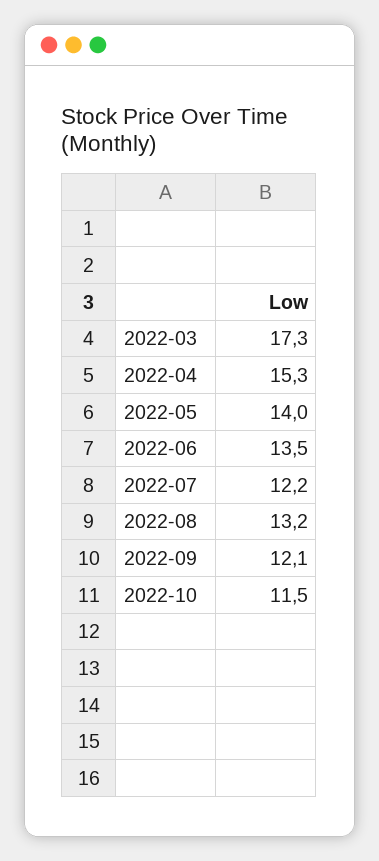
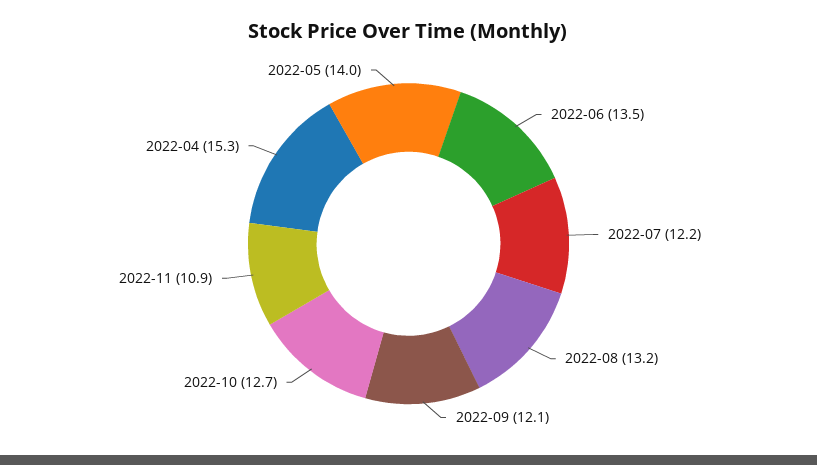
2022-03: 17.3 -> none
2022-10: 11.5 -> 12.7
2022-11: none -> 10.9

